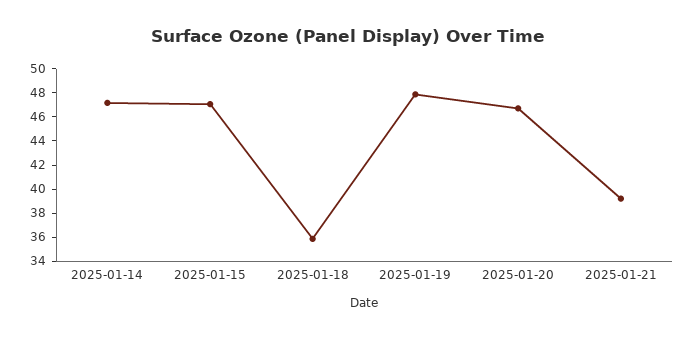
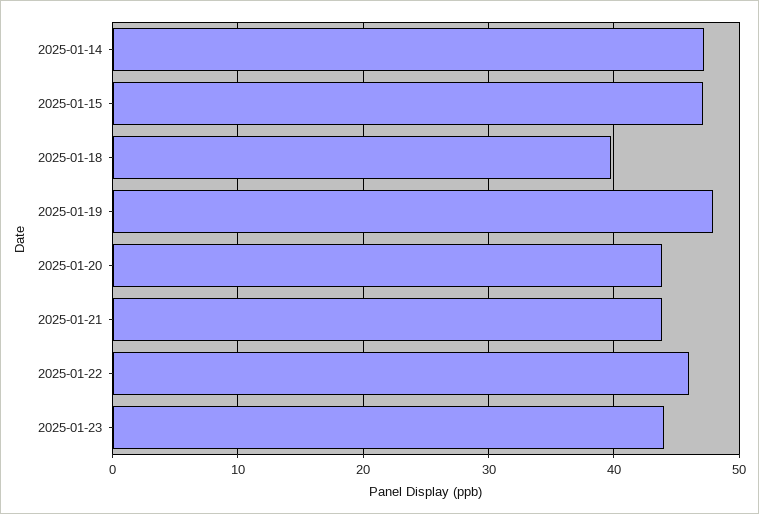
2025-01-18: 36 -> 40
2025-01-20: 47 -> 44
2025-01-21: 39 -> 44
2025-01-22: none -> 46
2025-01-23: none -> 44

